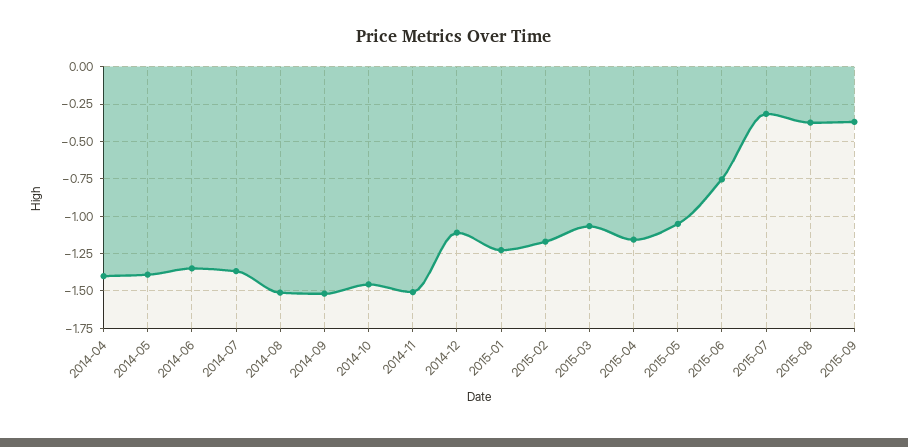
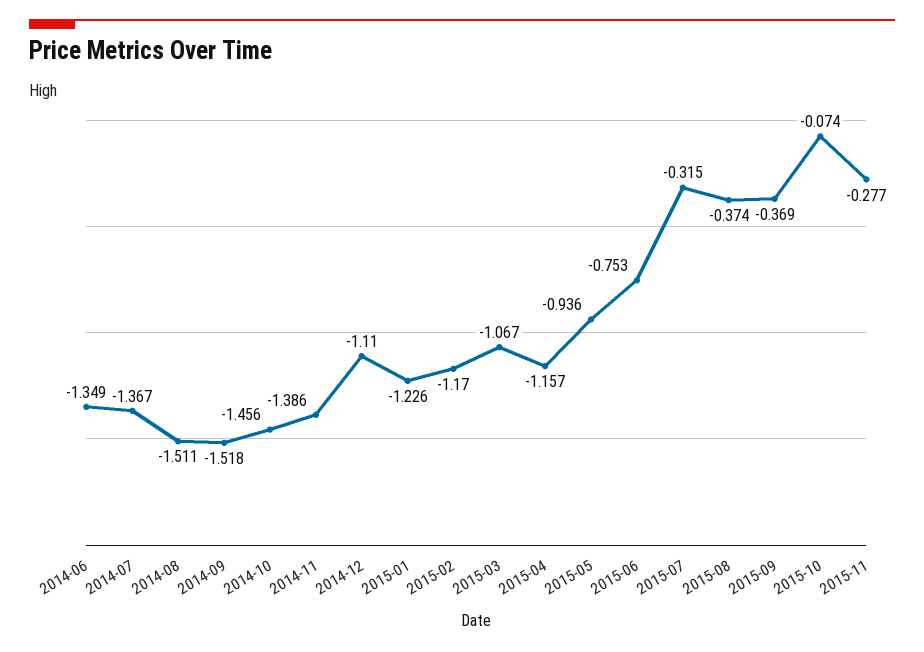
2014-04: -1.4 -> none
2014-05: -1.4 -> none
2014-11: -1.5 -> -1.386
2015-05: -1.05 -> -0.936
2015-10: none -> -0.074
2015-11: none -> -0.277

